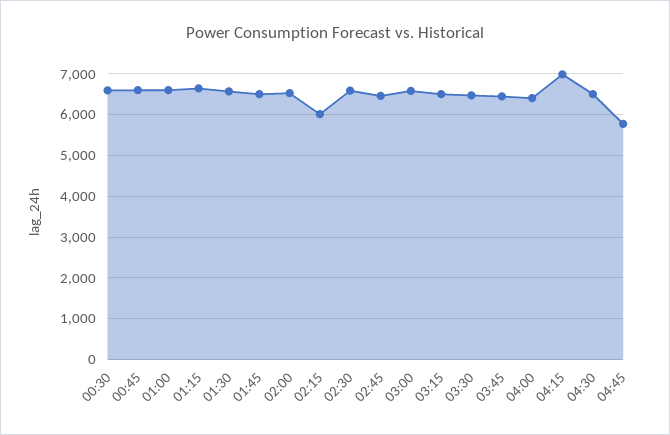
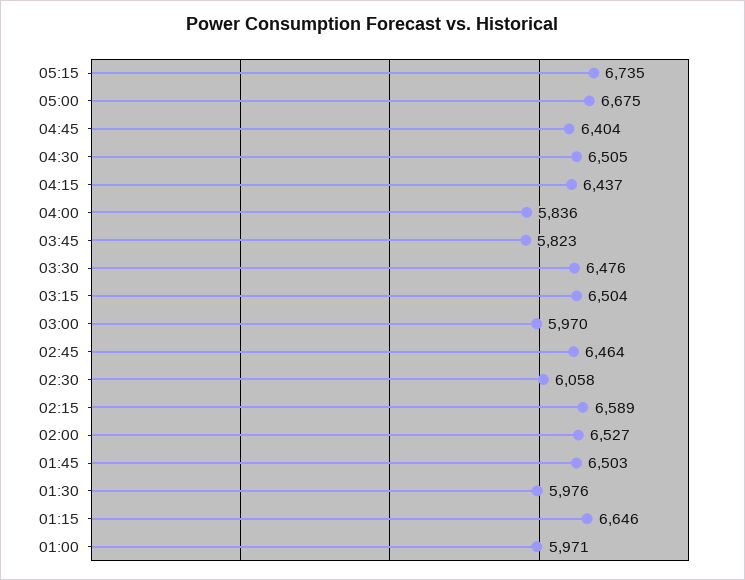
00:30: 6600 -> none
00:45: 6600 -> none
01:00: 6600 -> 5971
01:30: 6600 -> 5976
02:15: 6000 -> 6589
02:30: 6600 -> 6058
03:00: 6600 -> 5970
03:45: 6400 -> 5823
04:00: 6400 -> 5836
04:15: 7000 -> 6437
04:45: 5800 -> 6404
05:15: none -> 6735
05:00: none -> 6675

